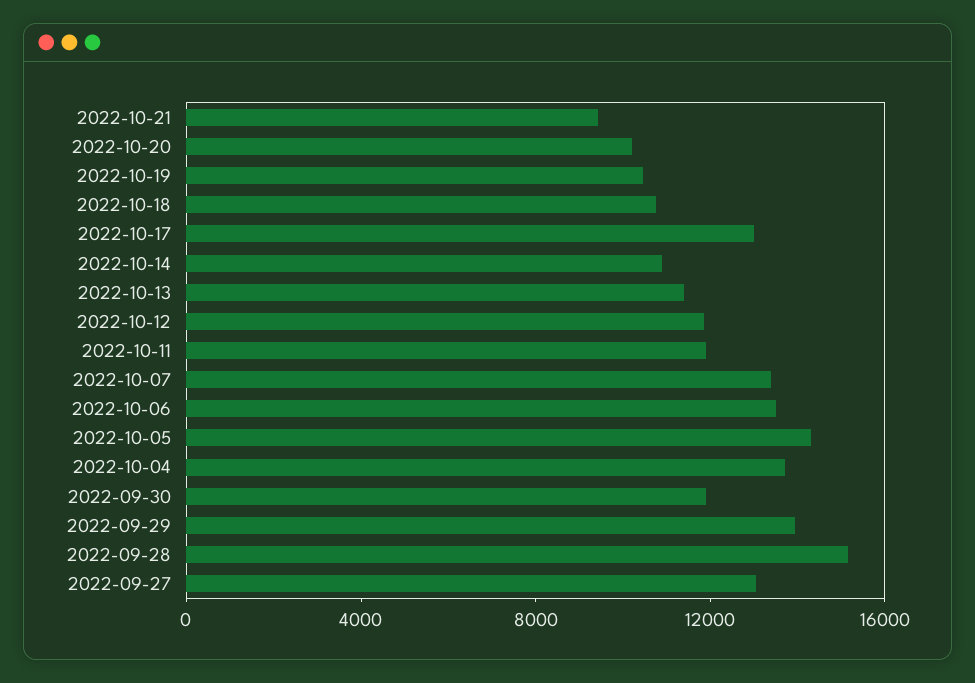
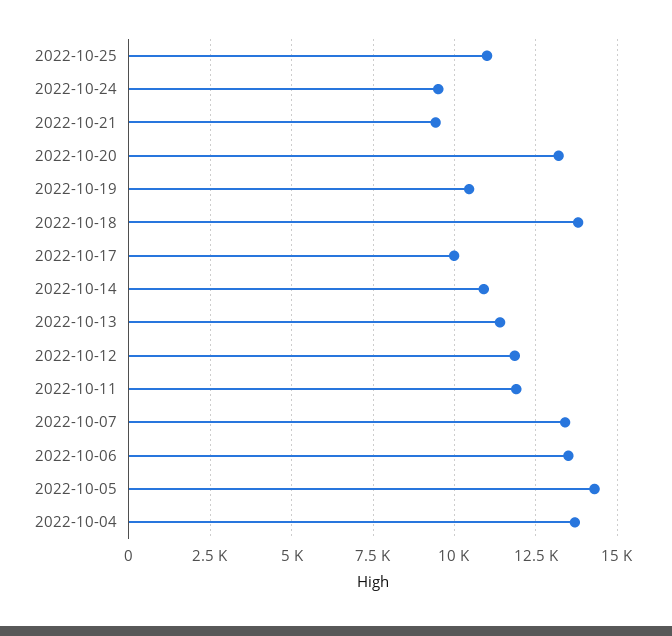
2022-10-20: 10000 -> 13250
2022-10-18: 11000 -> 13750
2022-10-17: 13000 -> 10000
2022-09-30: 12000 -> none
2022-09-29: 14000 -> none
2022-09-28: 15000 -> none
2022-09-27: 13000 -> none
2022-10-25: none -> 11000
2022-10-24: none -> 9500

